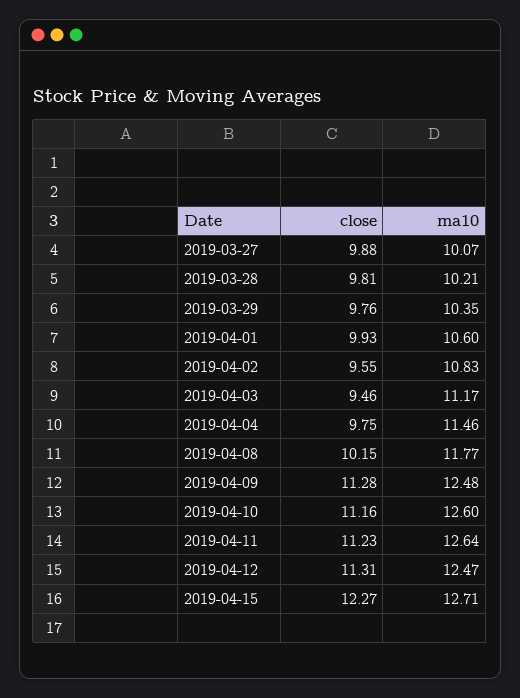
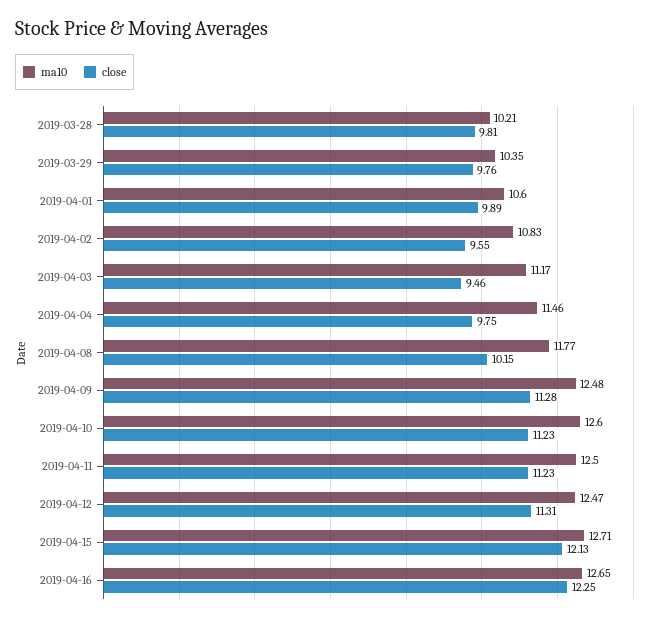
close, 2019-03-27: 9.88 -> none
ma10, 2019-03-27: 10.07 -> none
close, 2019-04-01: 9.93 -> 9.89
close, 2019-04-10: 11.16 -> 11.23
ma10, 2019-04-11: 12.64 -> 12.5
close, 2019-04-15: 12.27 -> 12.13
ma10, 2019-04-16: none -> 12.65
close, 2019-04-16: none -> 12.25

